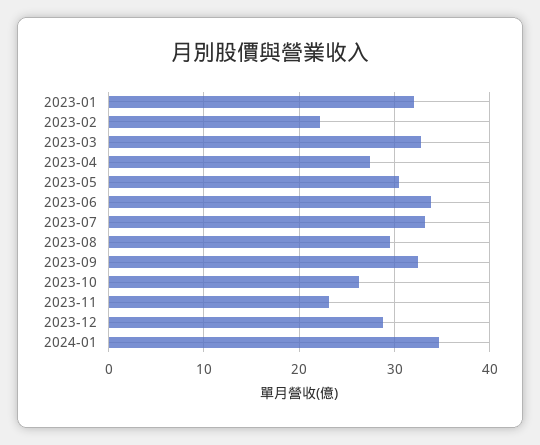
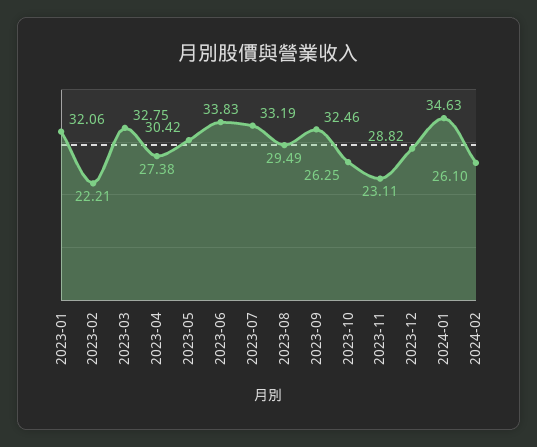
2024-02: none -> 26.1

